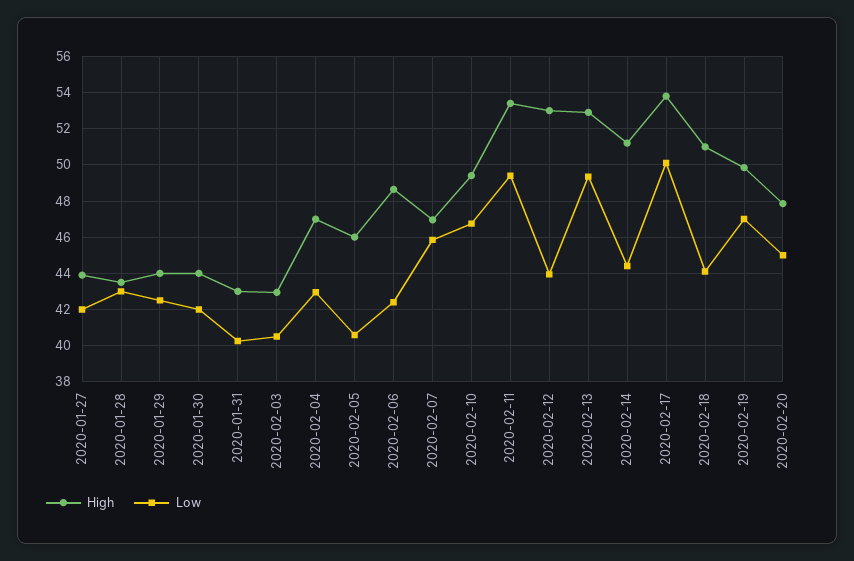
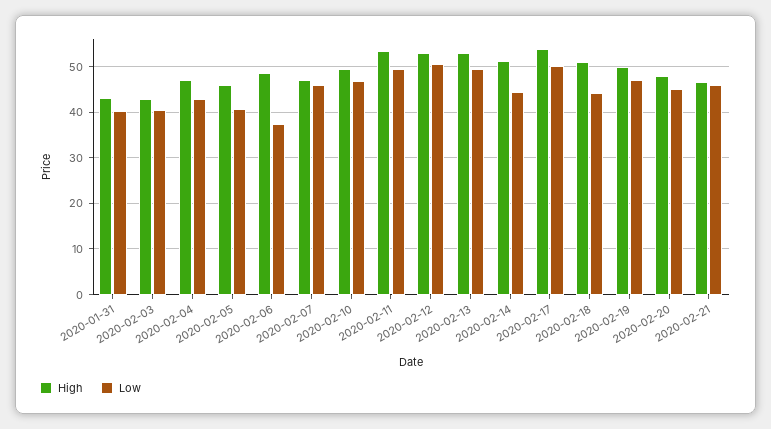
High, 2020-01-27: 44 -> none
Low, 2020-01-27: 42 -> none
High, 2020-01-28: 43.5 -> none
Low, 2020-01-28: 43 -> none
High, 2020-01-29: 44 -> none
Low, 2020-01-29: 42.5 -> none
High, 2020-01-30: 44 -> none
Low, 2020-01-30: 42 -> none
Low, 2020-02-06: 42.5 -> 38
Low, 2020-02-12: 44 -> 50
High, 2020-02-21: none -> 46
Low, 2020-02-21: none -> 46

